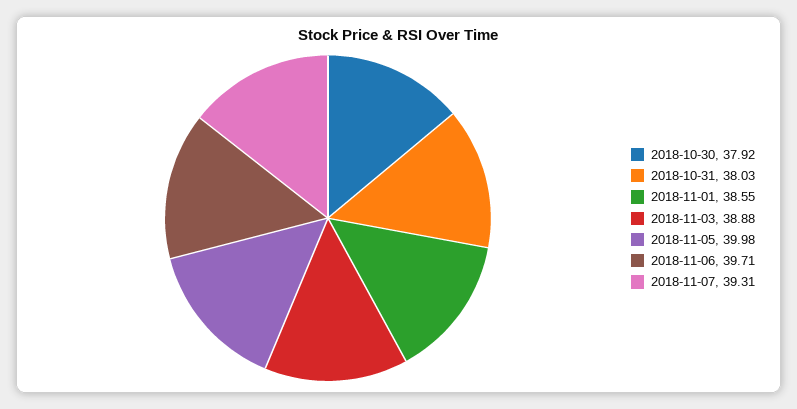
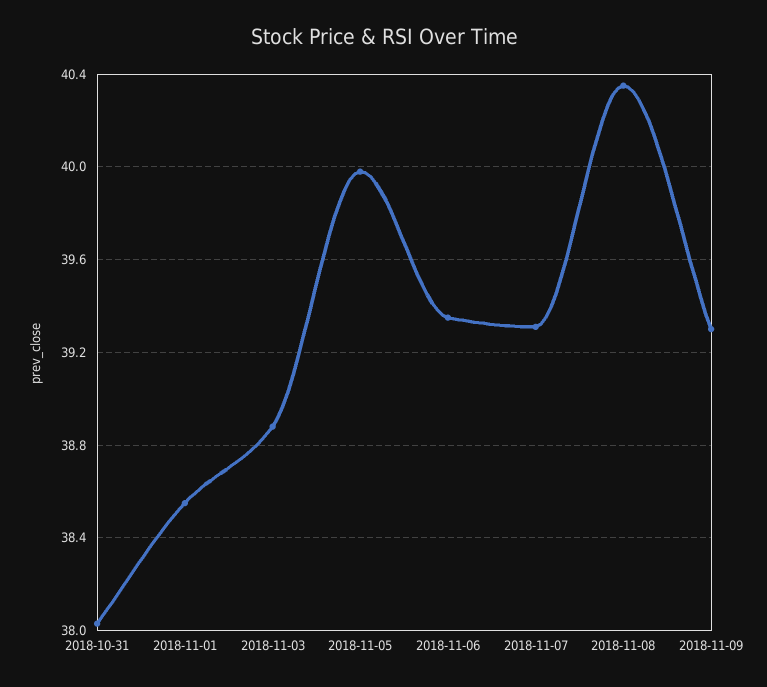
2018-10-30: 37.92 -> none
2018-11-06: 39.71 -> 39.35
2018-11-08: none -> 40.35
2018-11-09: none -> 39.3

